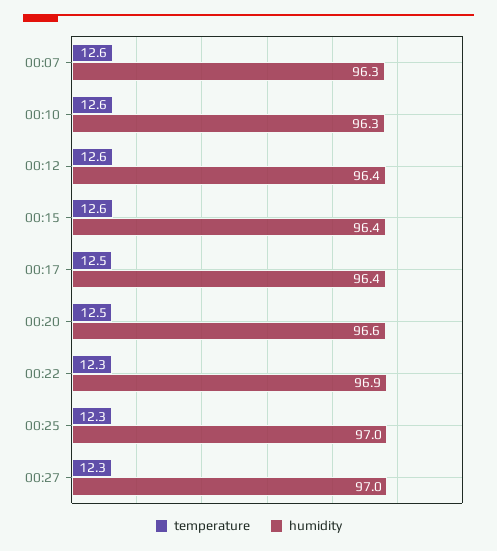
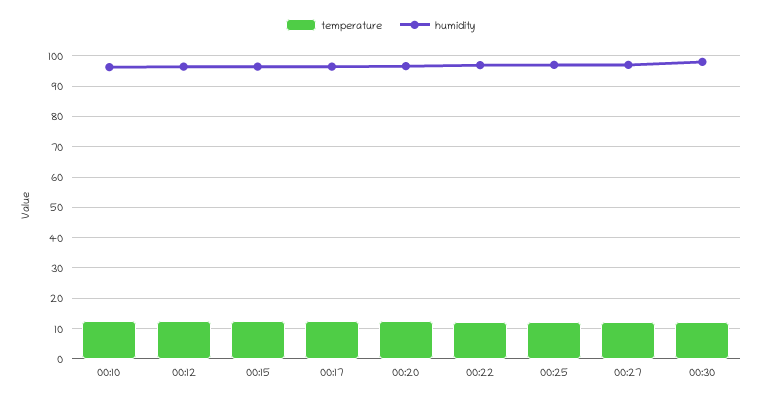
temperature, 00:07: 12.6 -> none
humidity, 00:07: 96.3 -> none
temperature, 00:30: none -> 12
humidity, 00:30: none -> 98

